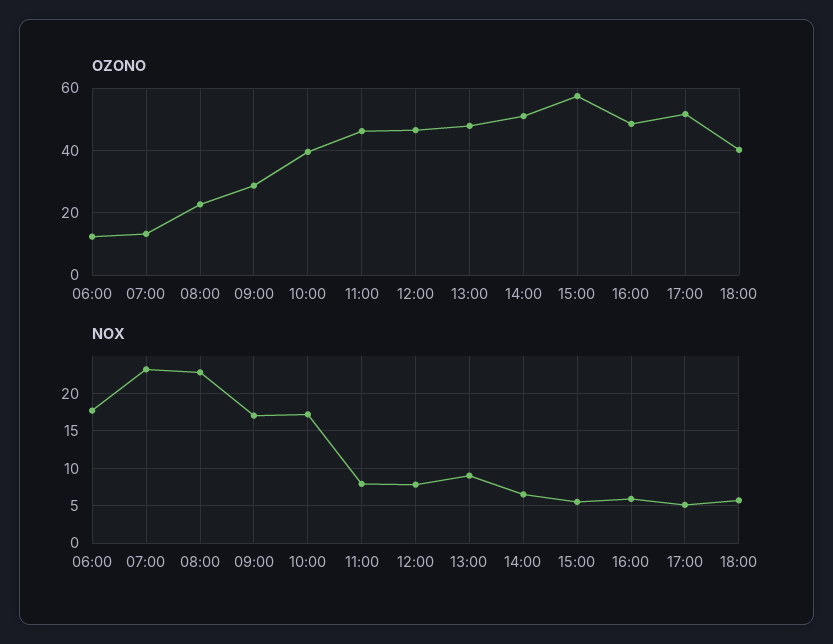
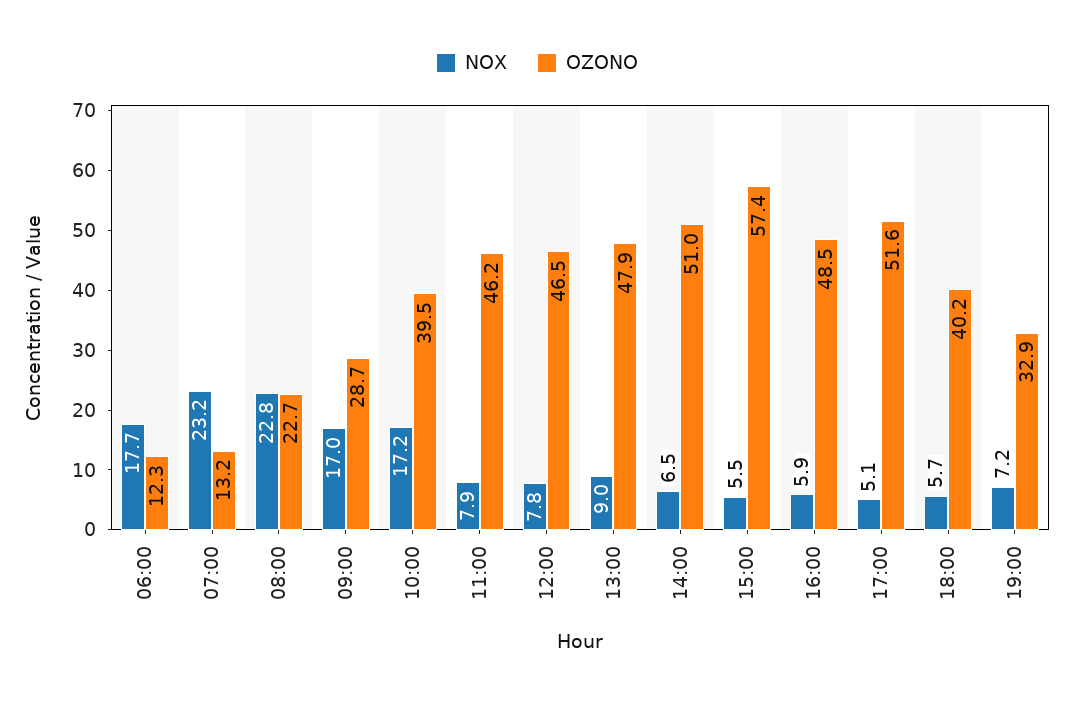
NOX, 19:00: none -> 7.2
OZONO, 19:00: none -> 32.9

